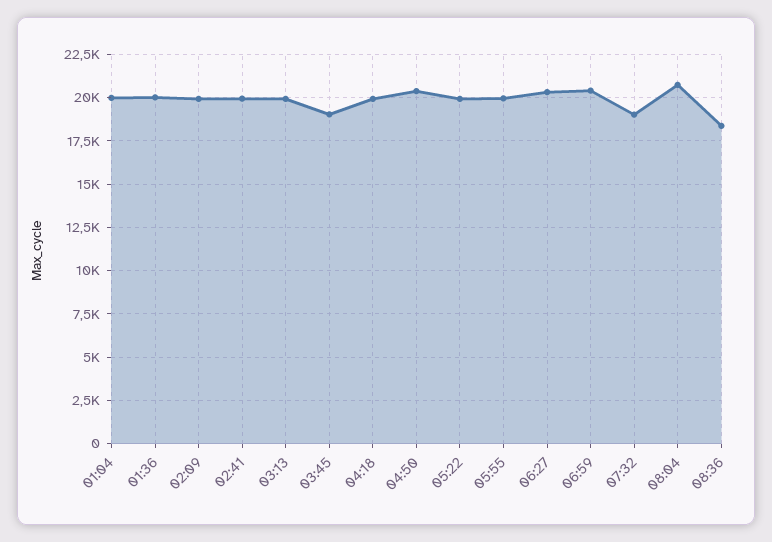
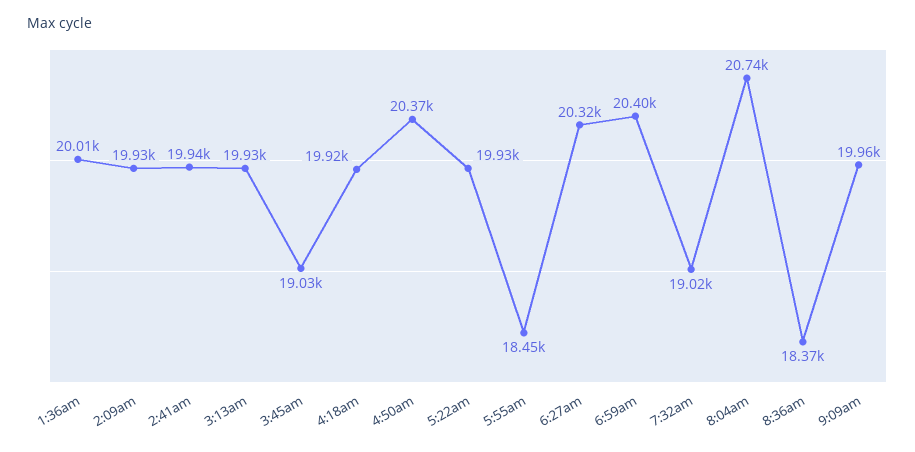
01:04: 20000 -> none
05:55: 20000 -> 18450
9:09am: none -> 19960

